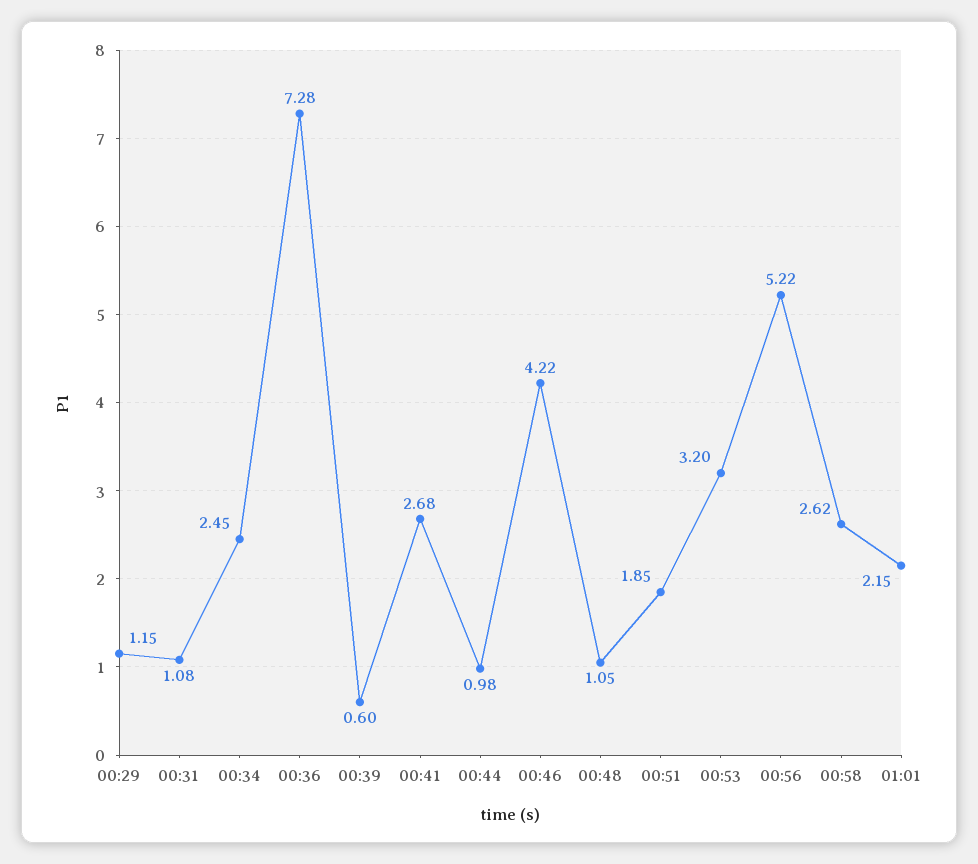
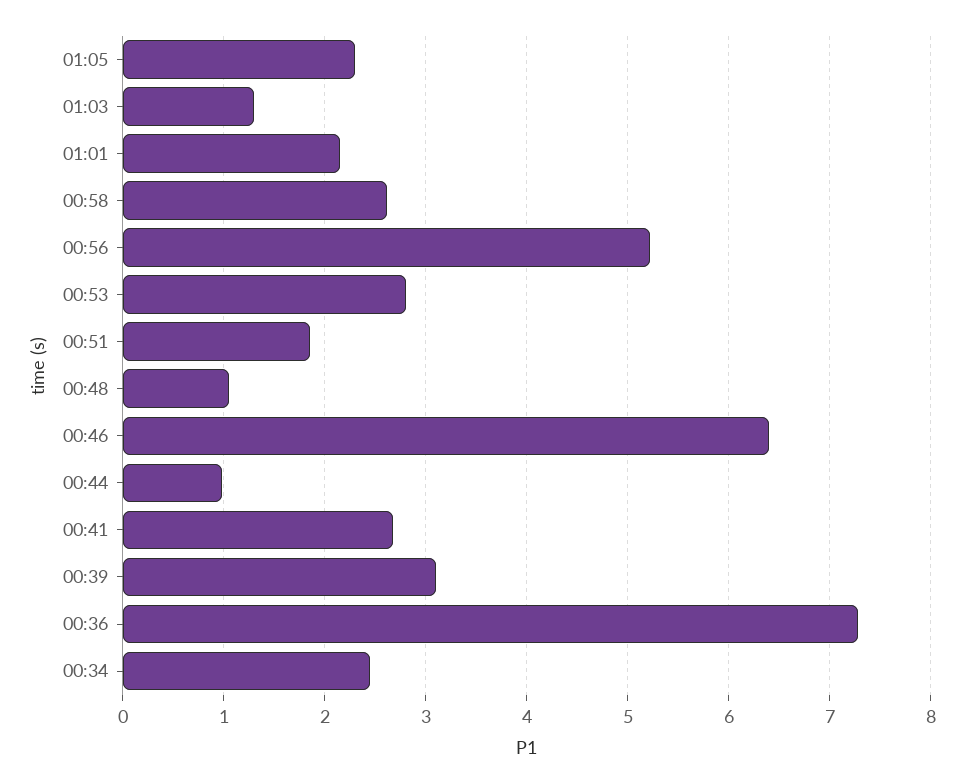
00:29: 1.15 -> none
00:31: 1.08 -> none
00:39: 0.6 -> 3.1
00:46: 4.22 -> 6.4
00:53: 3.2 -> 2.8
01:05: none -> 2.3
01:03: none -> 1.3

